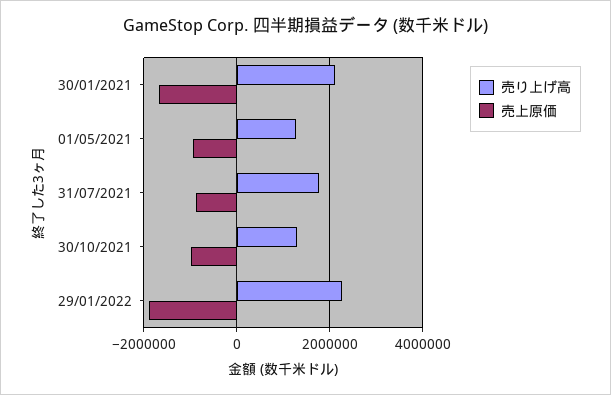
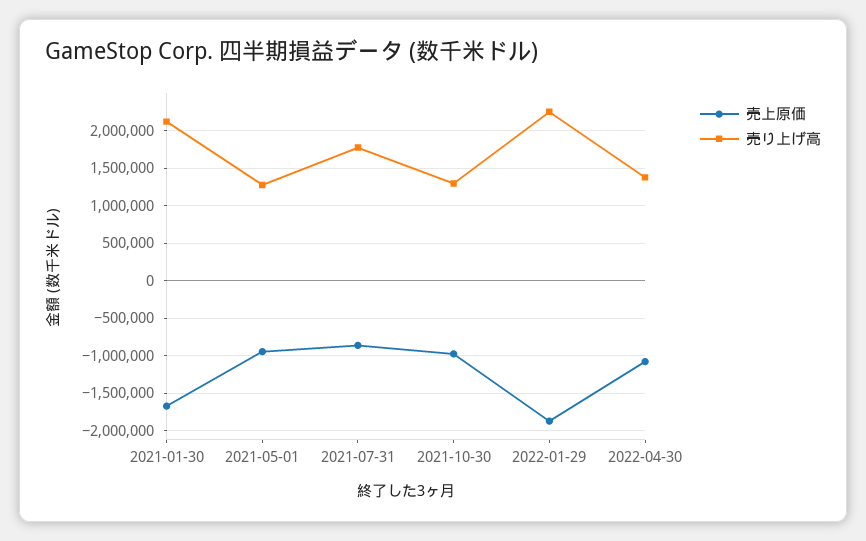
売上原価, 2022-04-30: none -> -1100000
売り上げ高, 2022-04-30: none -> 1400000

